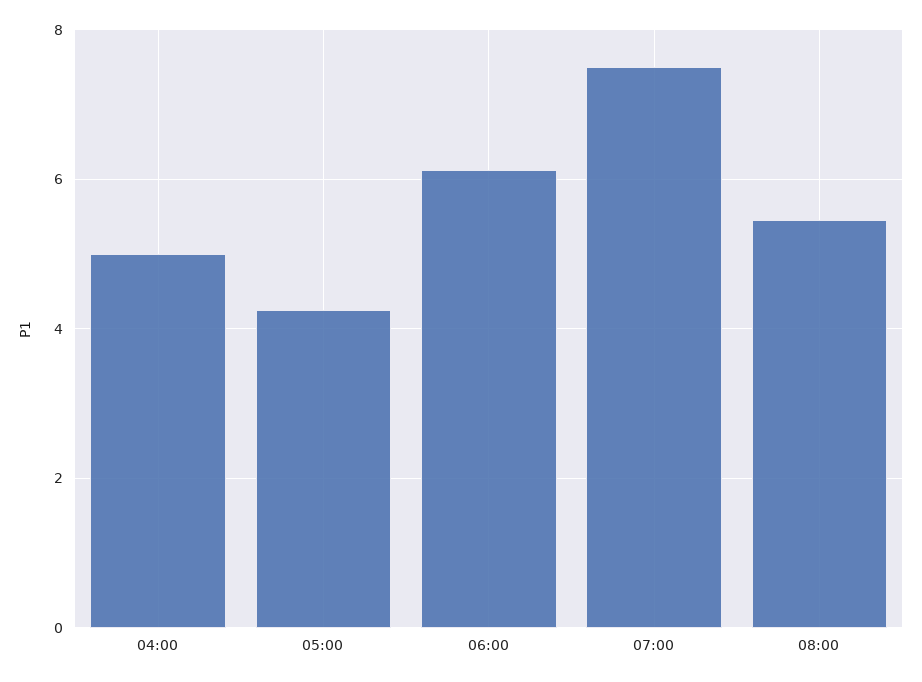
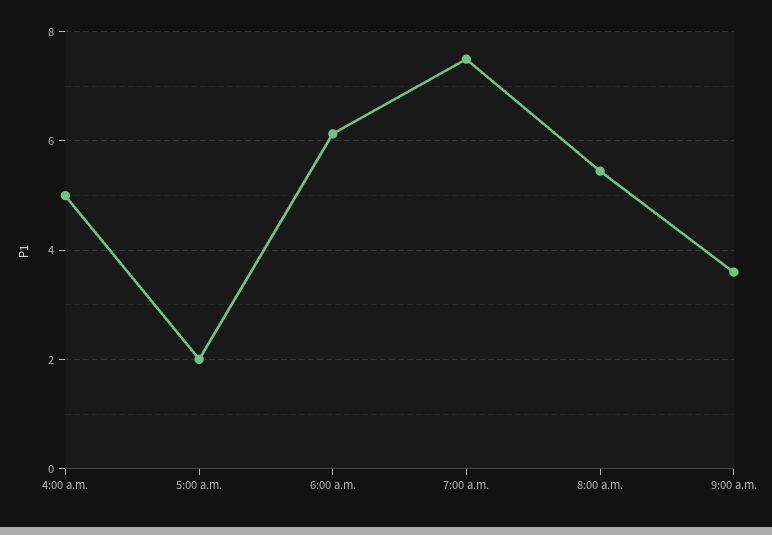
05:00: 4.2 -> 2
9:00 a.m.: none -> 3.6

